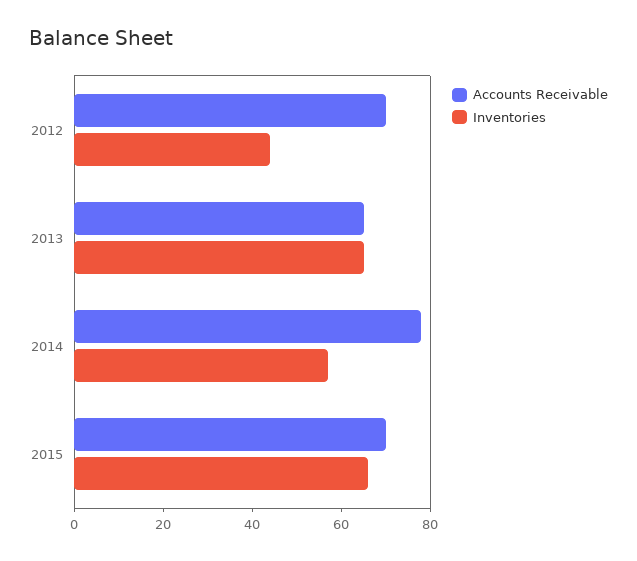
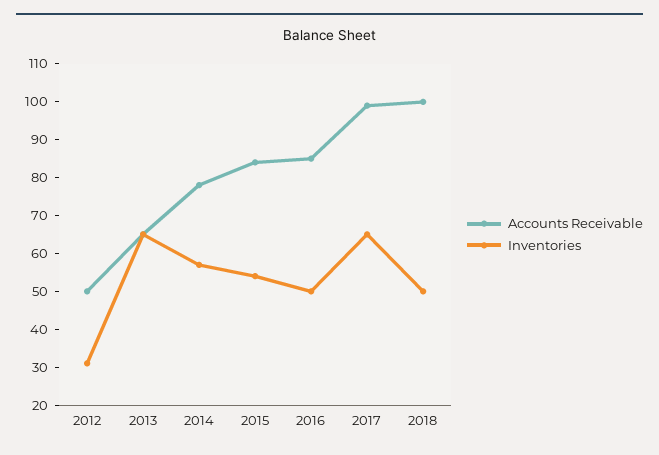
Accounts Receivable, 2012: 70 -> 50
Inventories, 2012: 45 -> 30
Accounts Receivable, 2015: 70 -> 85
Inventories, 2015: 65 -> 55
Accounts Receivable, 2016: none -> 85
Inventories, 2016: none -> 50
Accounts Receivable, 2017: none -> 100
Inventories, 2017: none -> 65
Accounts Receivable, 2018: none -> 100
Inventories, 2018: none -> 50

